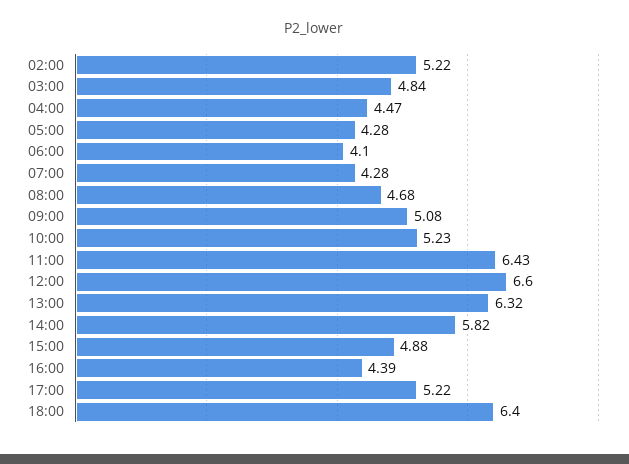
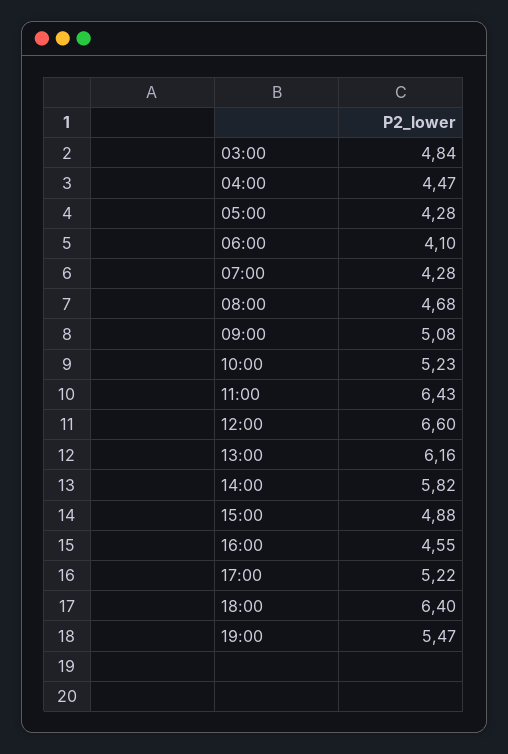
02:00: 5.22 -> none
13:00: 6.32 -> 6.16
16:00: 4.39 -> 4.55
19:00: none -> 5.47

